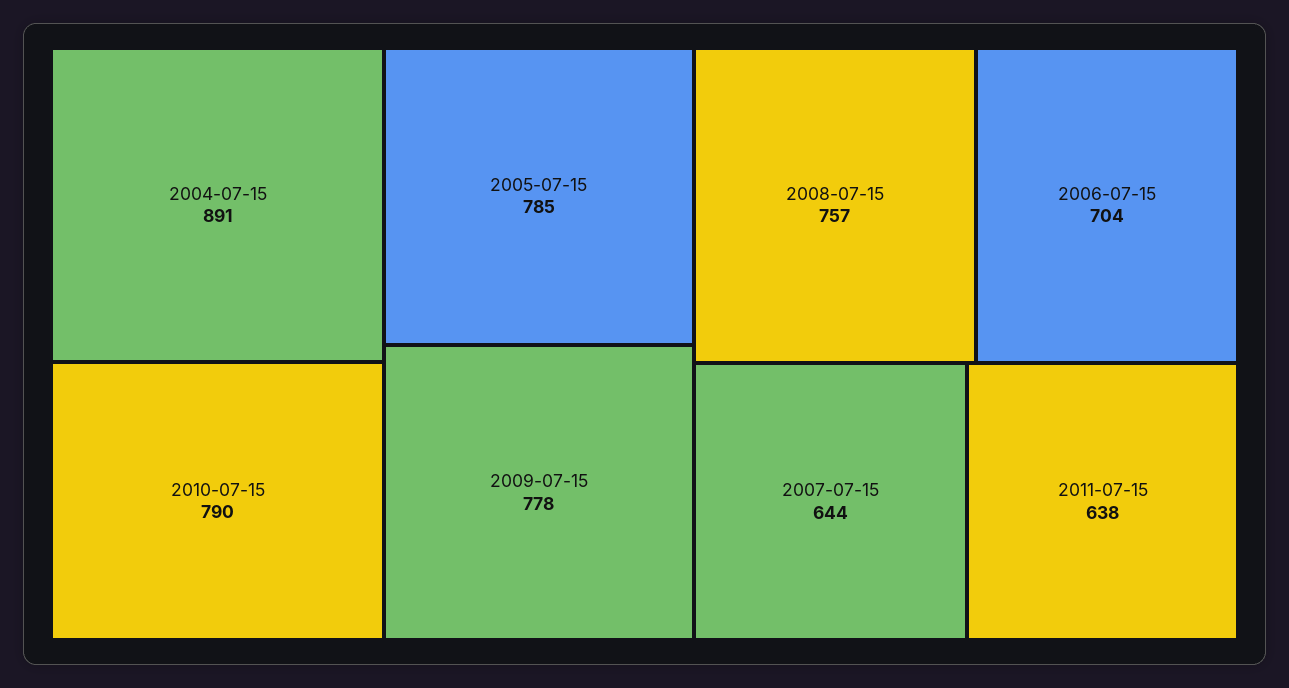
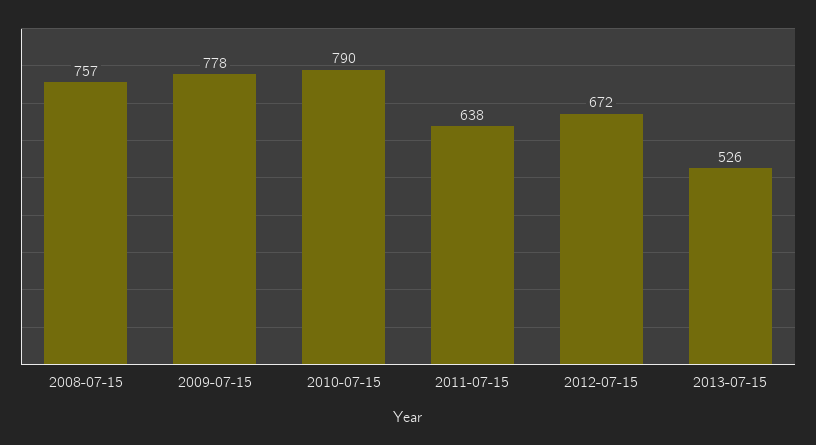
2004-07-15: 891 -> none
2005-07-15: 785 -> none
2006-07-15: 704 -> none
2007-07-15: 644 -> none
2012-07-15: none -> 672
2013-07-15: none -> 526

